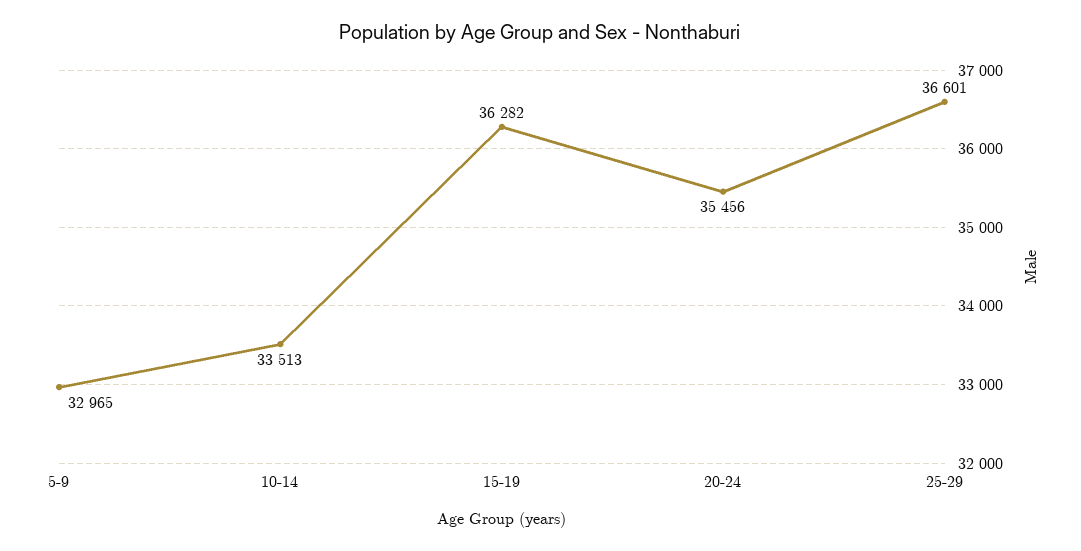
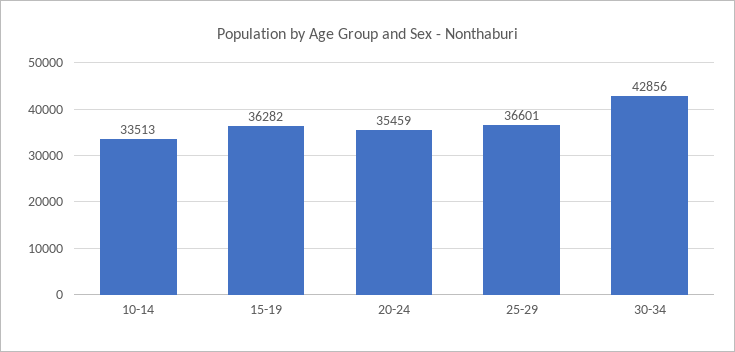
5-9: 32965 -> none
20-24: 35456 -> 35459
30-34: none -> 42856

